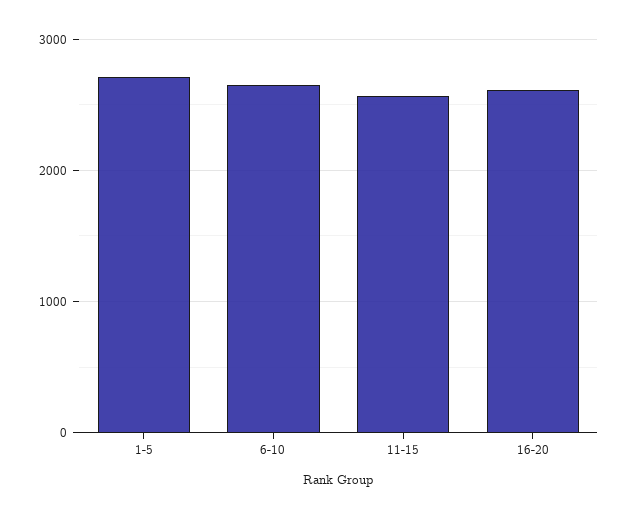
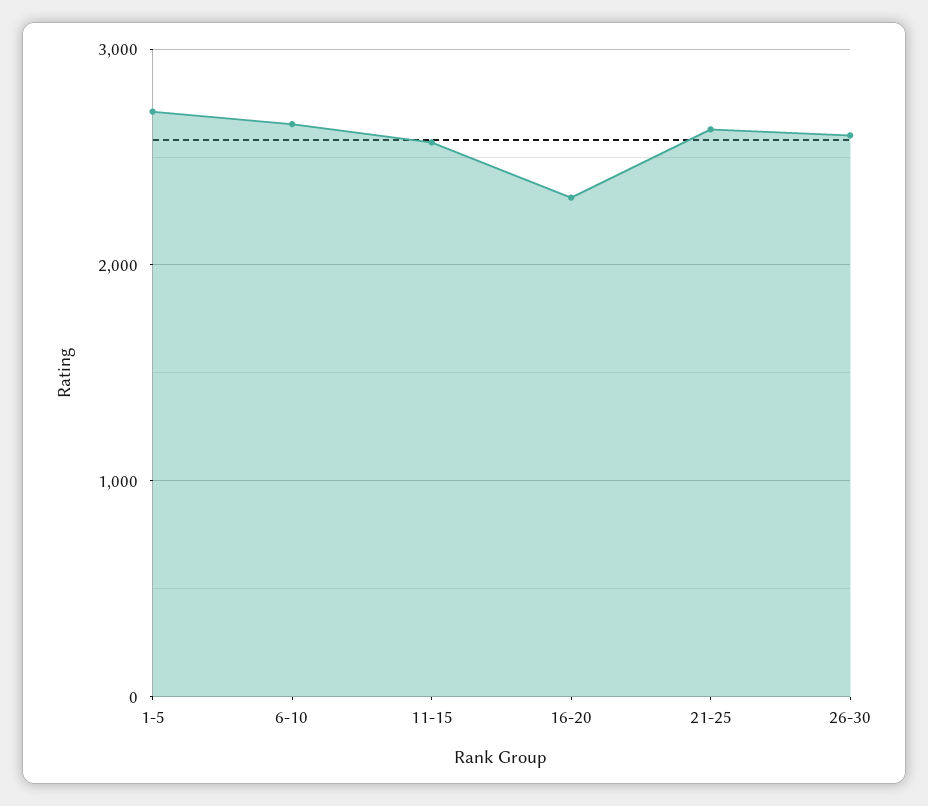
16-20: 2600 -> 2300
21-25: none -> 2600
26-30: none -> 2600

